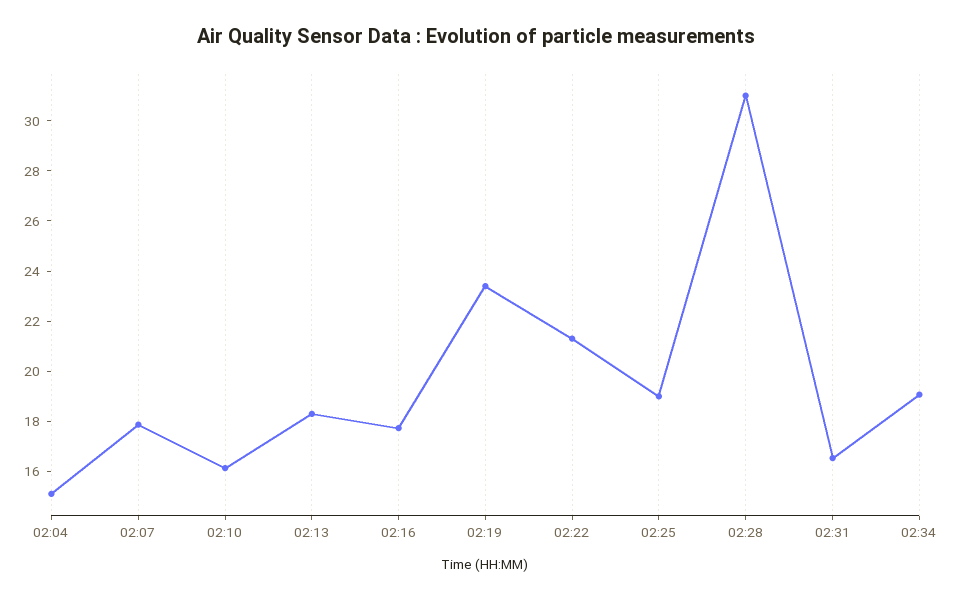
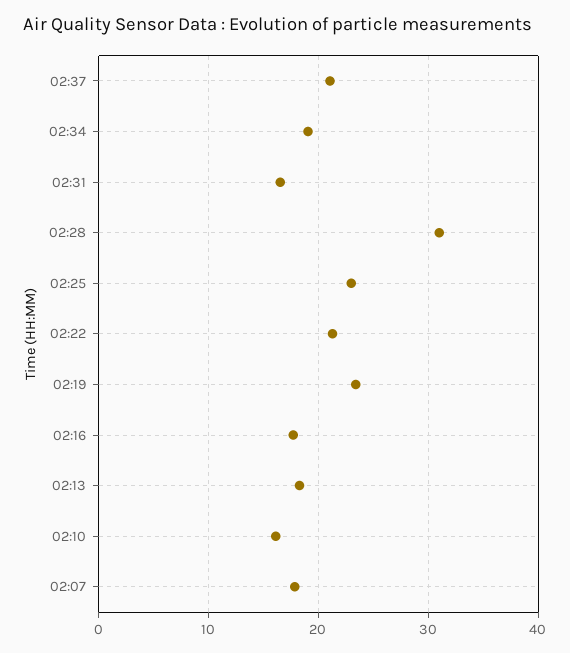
02:04: 15 -> none
02:25: 19 -> 23
02:37: none -> 21

